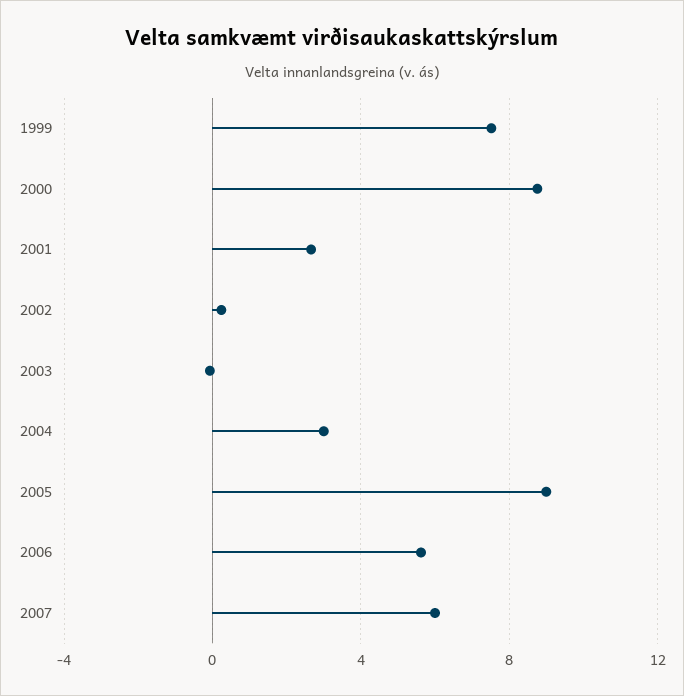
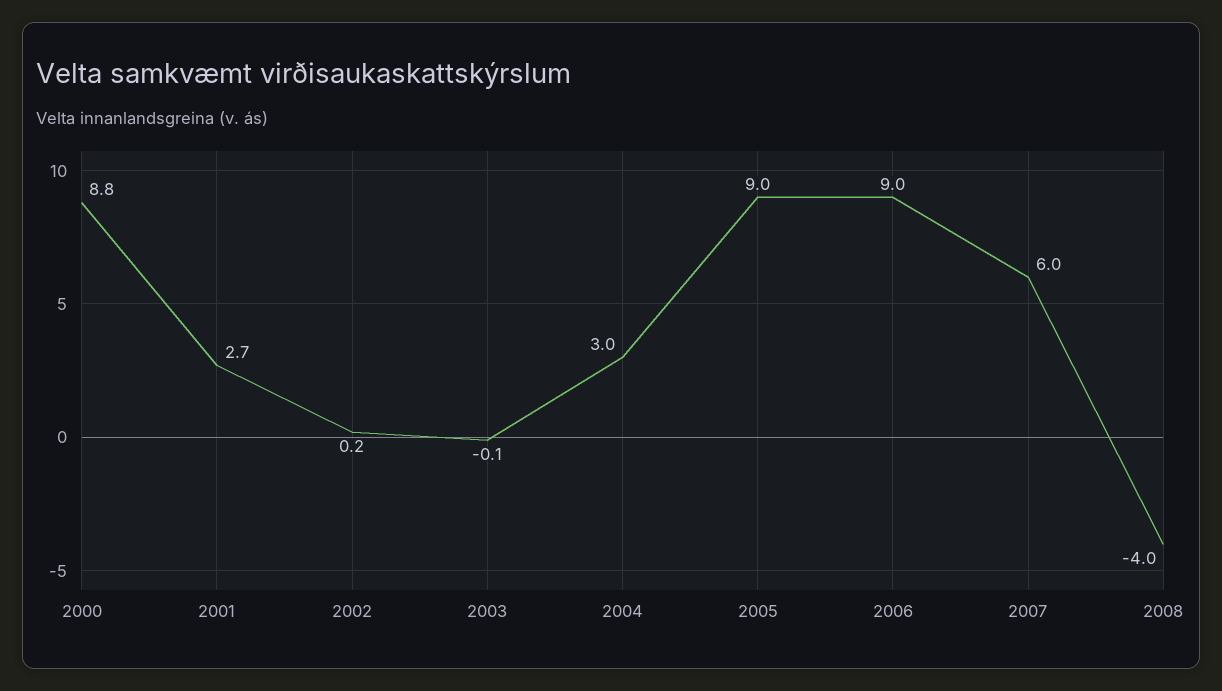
1999: 7.5 -> none
2006: 5.5 -> 9
2008: none -> -4

